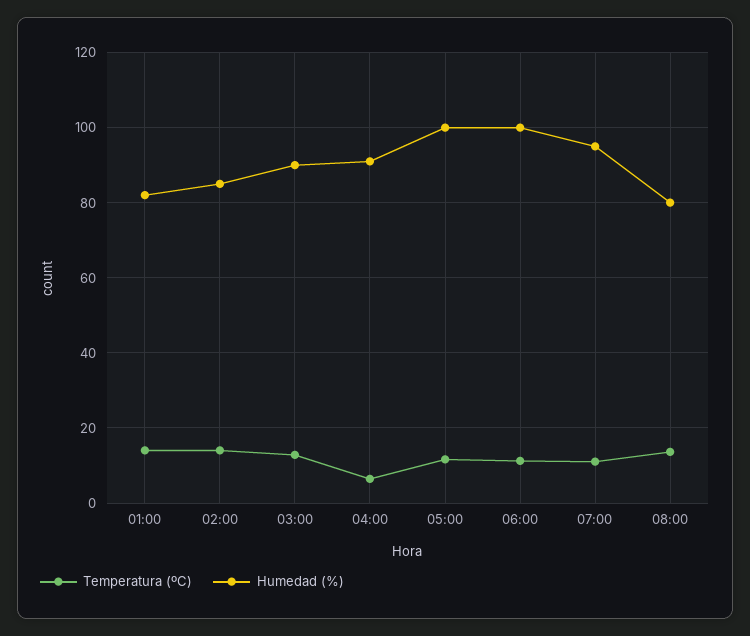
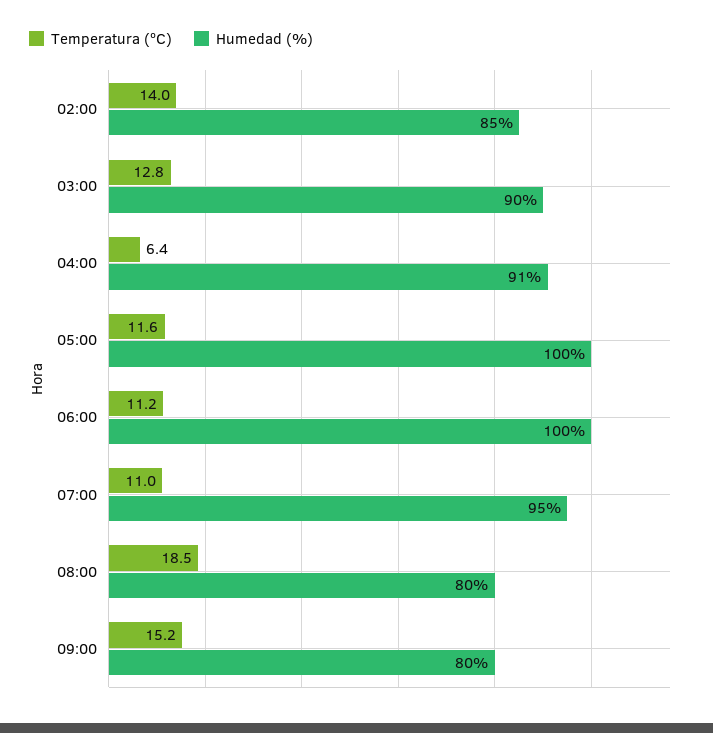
Temperatura (ºC), 01:00: 14 -> none
Humedad (%), 01:00: 82 -> none
Temperatura (ºC), 08:00: 14 -> 18.5
Temperatura (ºC), 09:00: none -> 15.2
Humedad (%), 09:00: none -> 80

